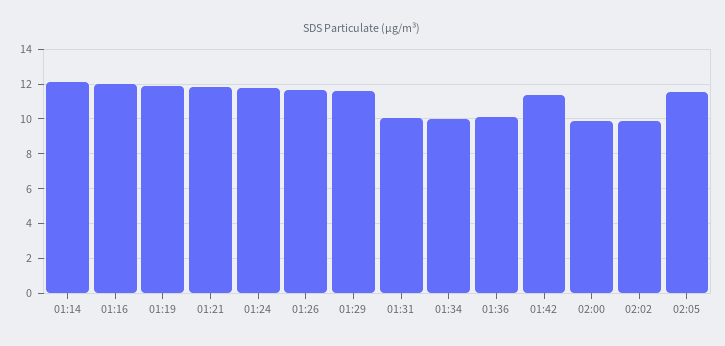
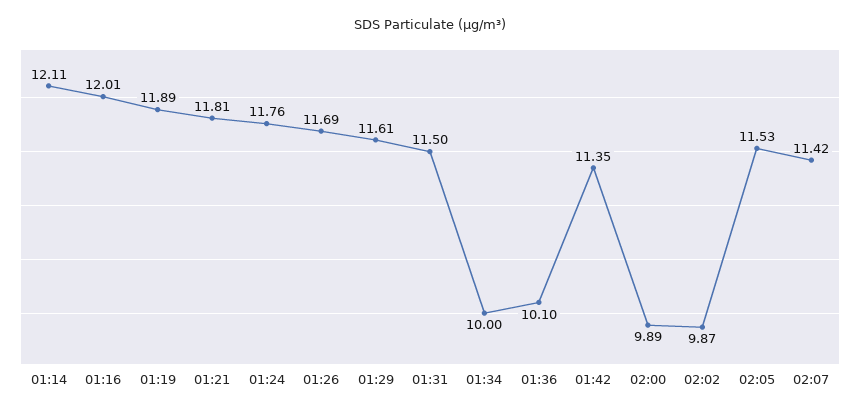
01:31: 10 -> 11.5
02:07: none -> 11.42

